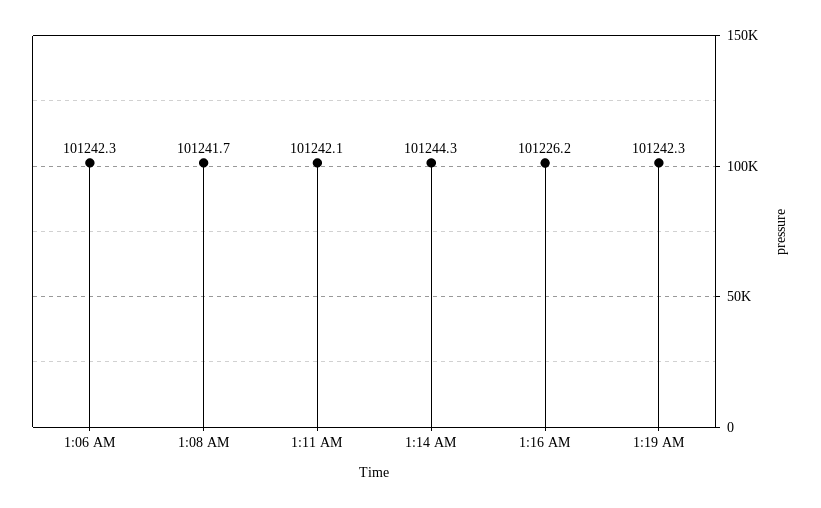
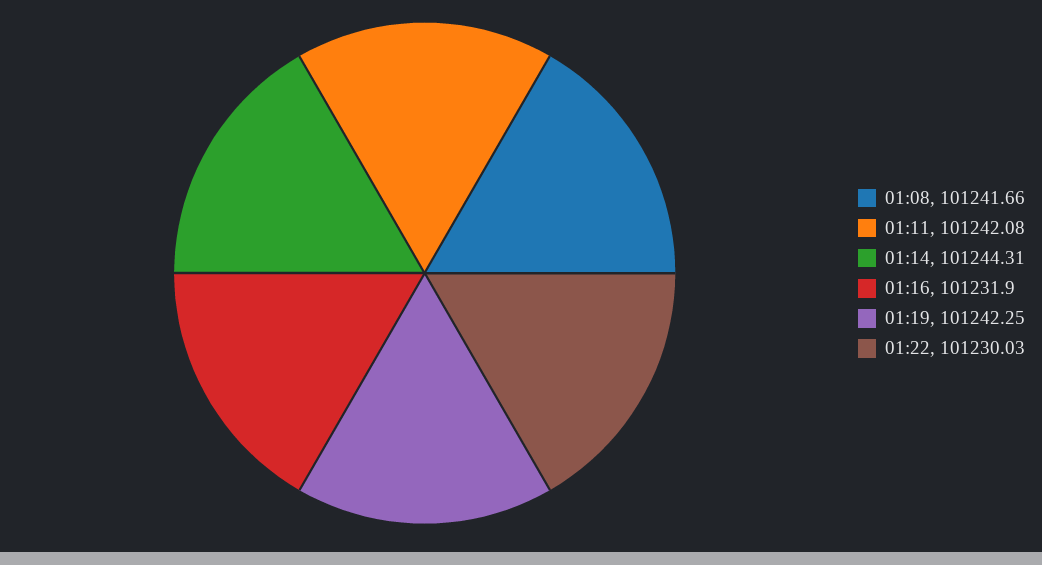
1:06 AM: 101242.3 -> none
1:16 AM: 101226.2 -> 101231.9
01:22: none -> 101230.03

